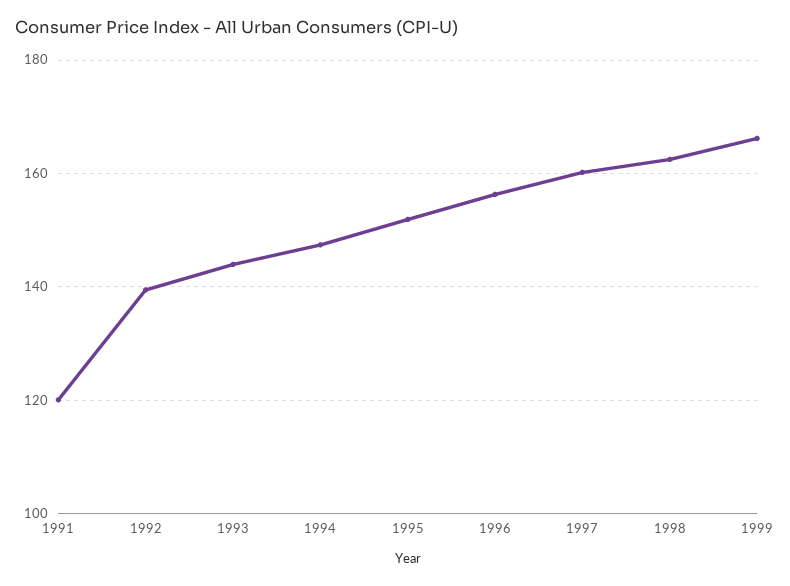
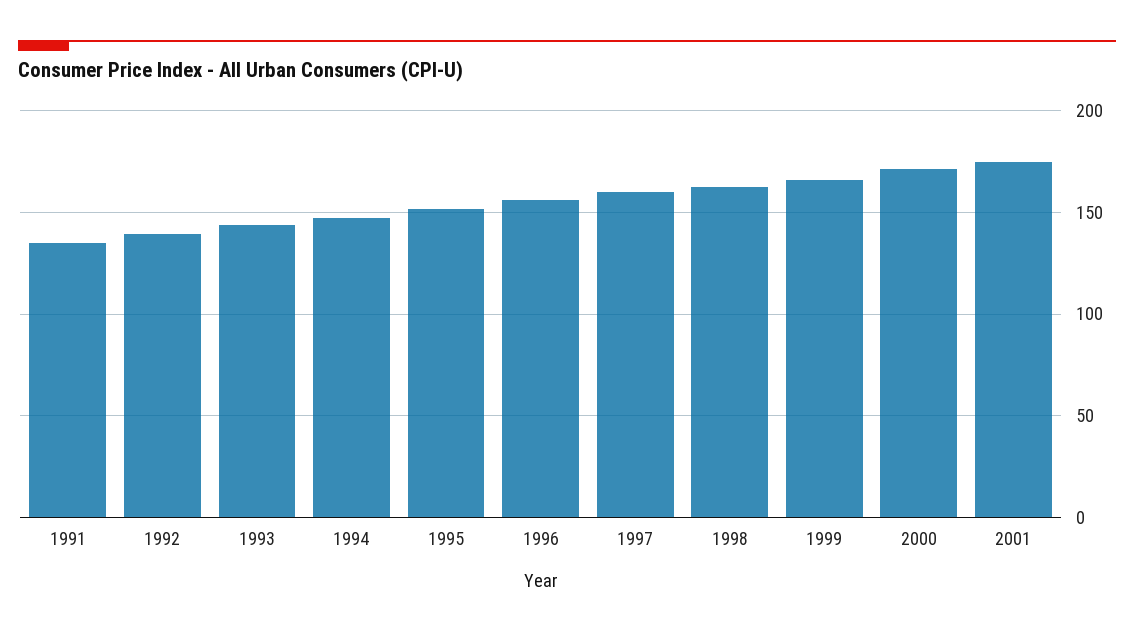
1991: 120 -> 135
2000: none -> 170
2001: none -> 175

